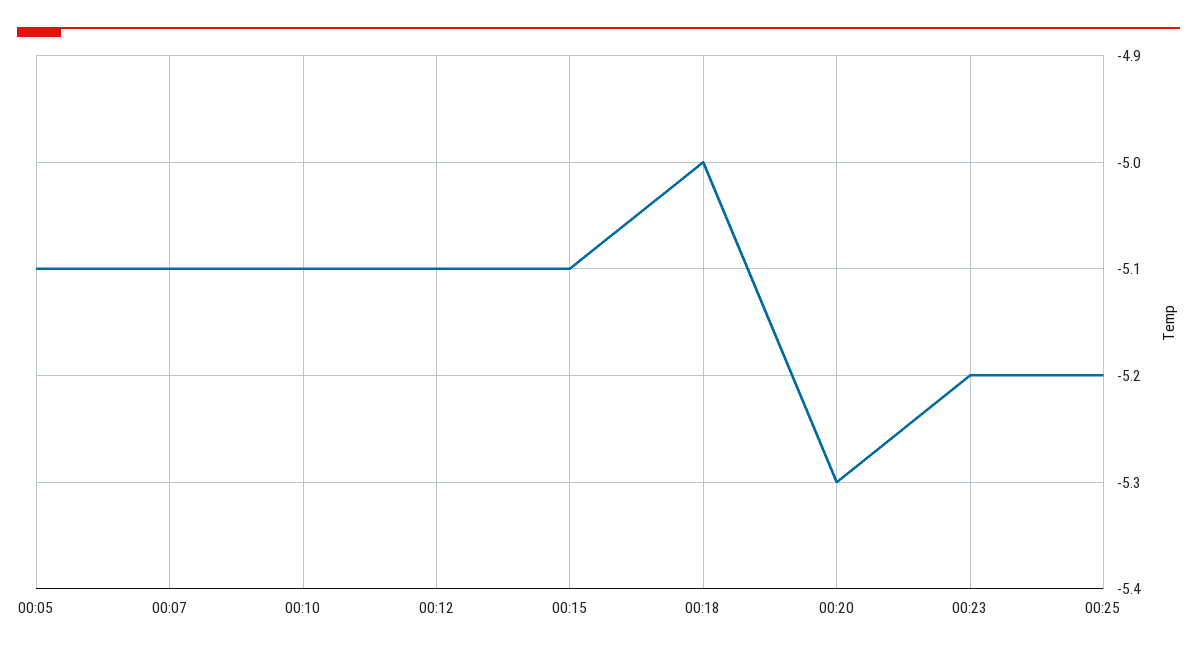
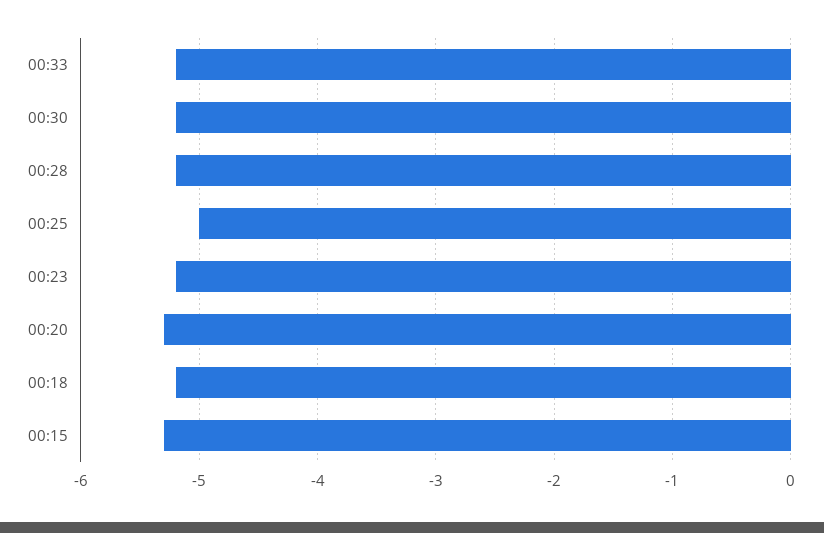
00:05: -5.1 -> none
00:07: -5.1 -> none
00:10: -5.1 -> none
00:12: -5.1 -> none
00:15: -5.1 -> -5.3
00:18: -5 -> -5.2
00:25: -5.2 -> -5
00:33: none -> -5.2
00:30: none -> -5.2
00:28: none -> -5.2

